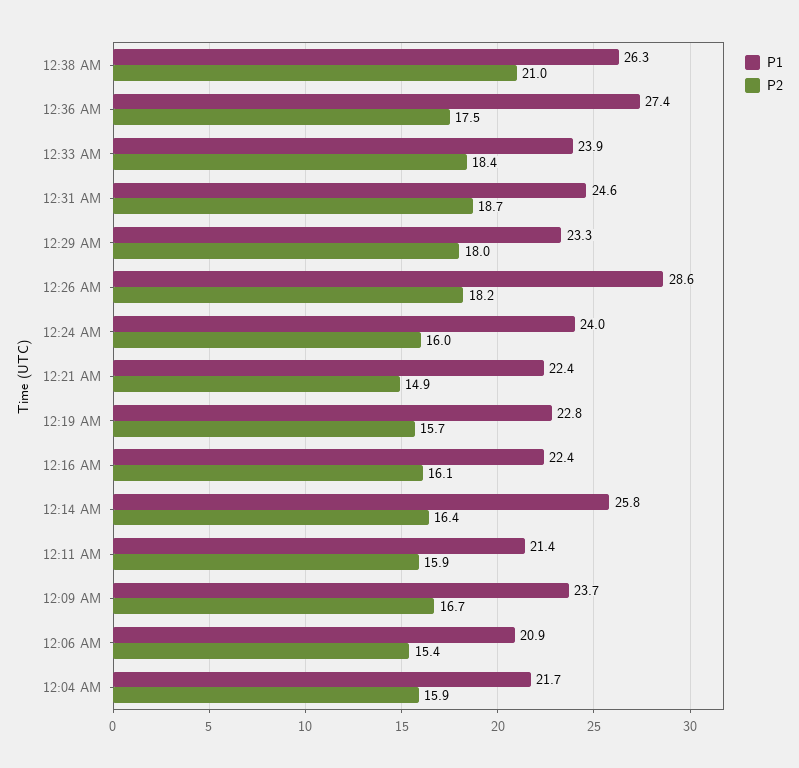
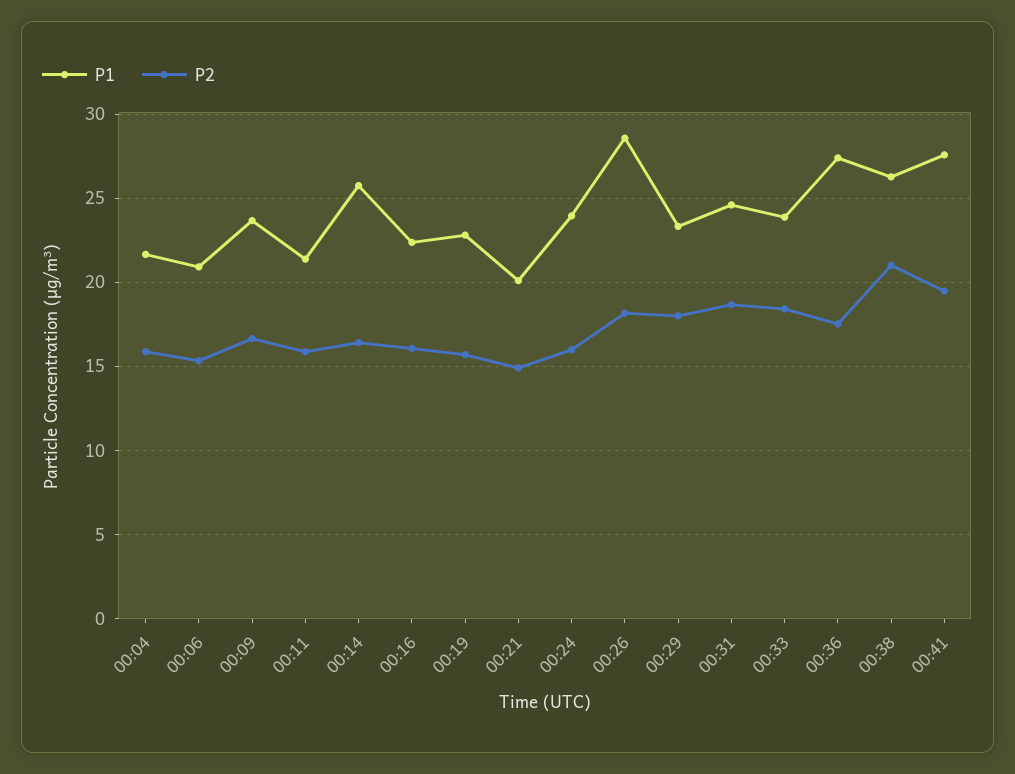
P1, 12:21 AM: 22.4 -> 20
P1, 00:41: none -> 27.5
P2, 00:41: none -> 19.5

